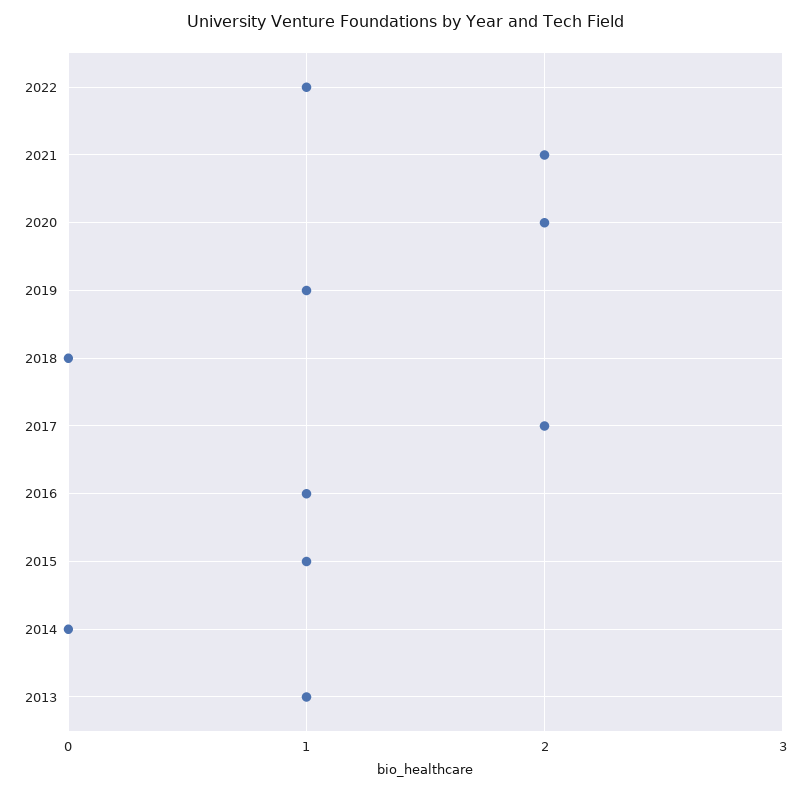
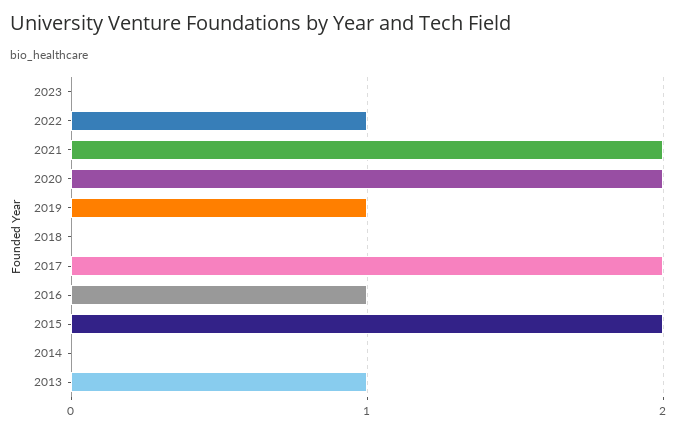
2015: 1 -> 2
2023: none -> 0

